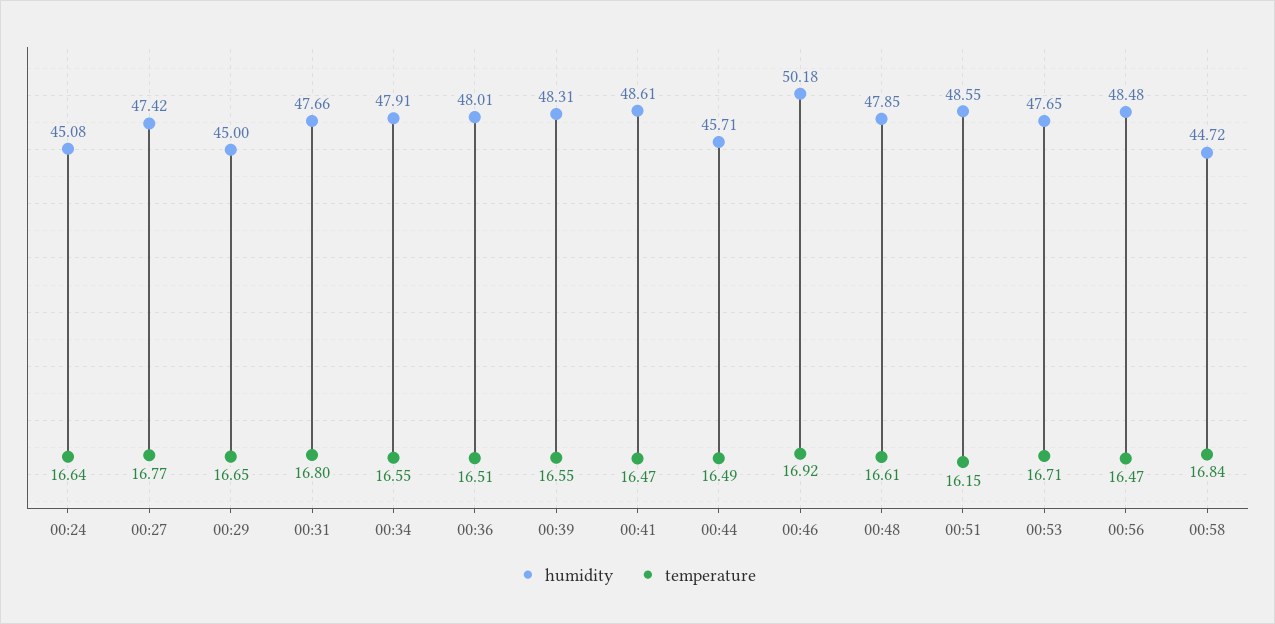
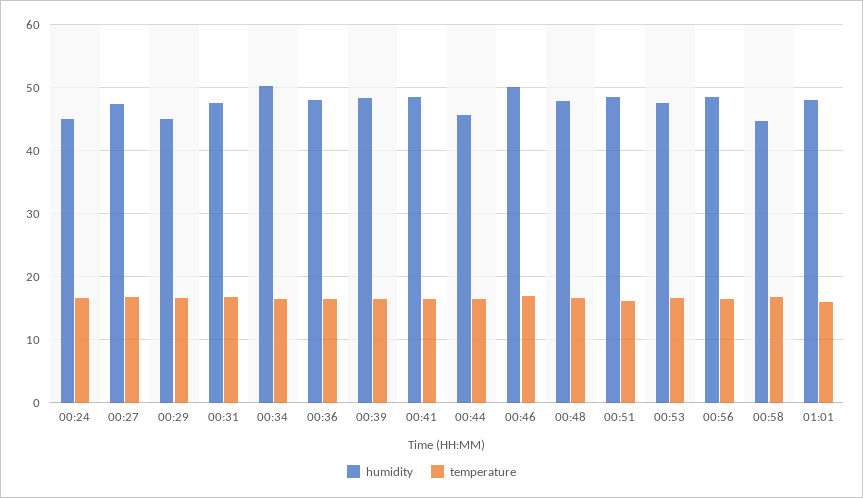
humidity, 00:34: 47.91 -> 50
humidity, 01:01: none -> 48
temperature, 01:01: none -> 16

